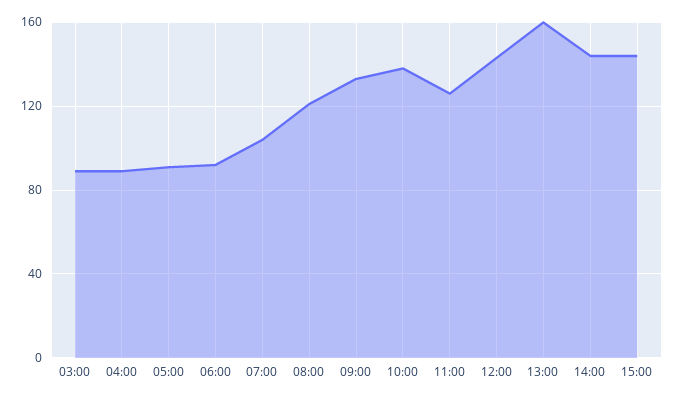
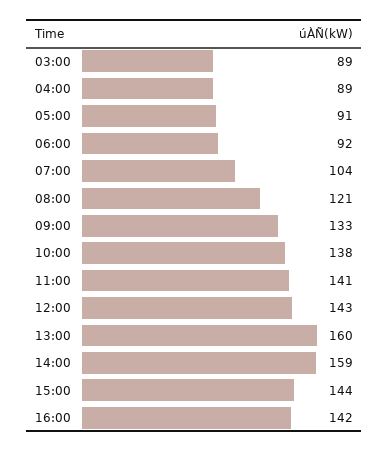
11:00: 125 -> 141
14:00: 145 -> 159
16:00: none -> 142

